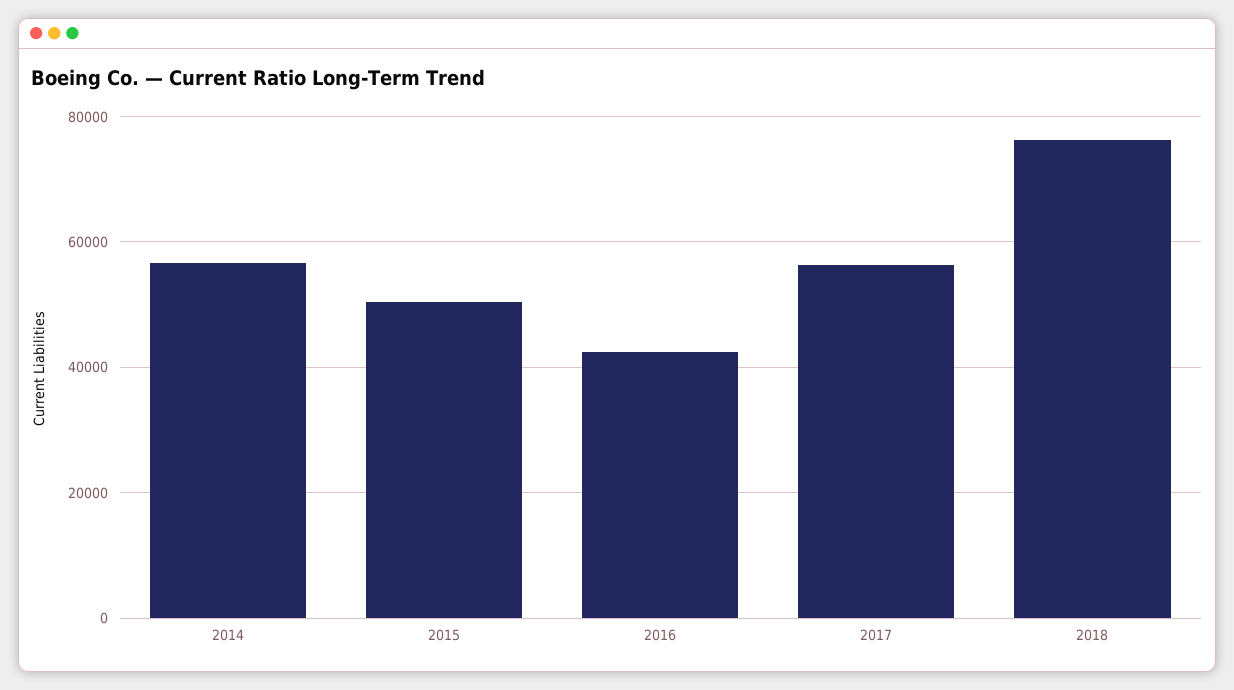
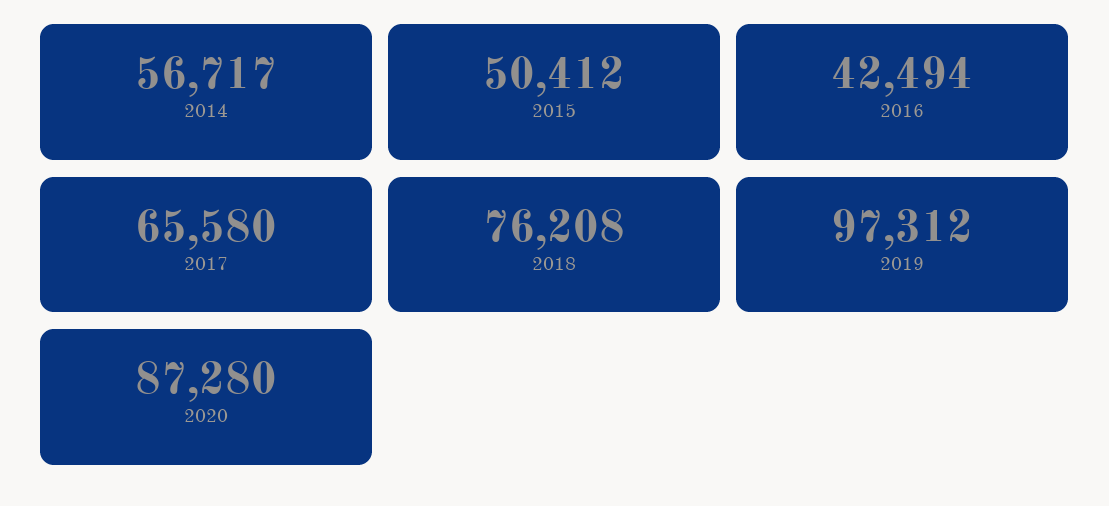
2017: 56000 -> 65580
2019: none -> 97312
2020: none -> 87280

